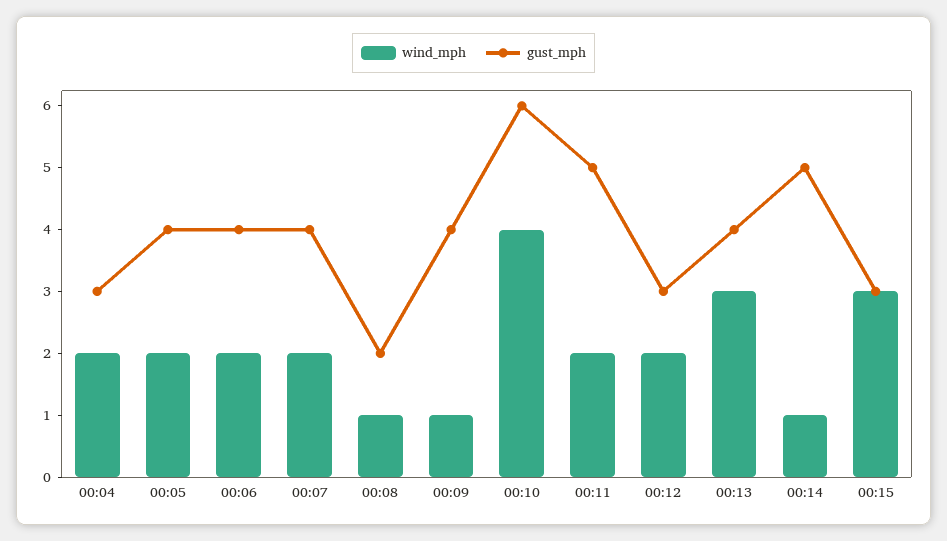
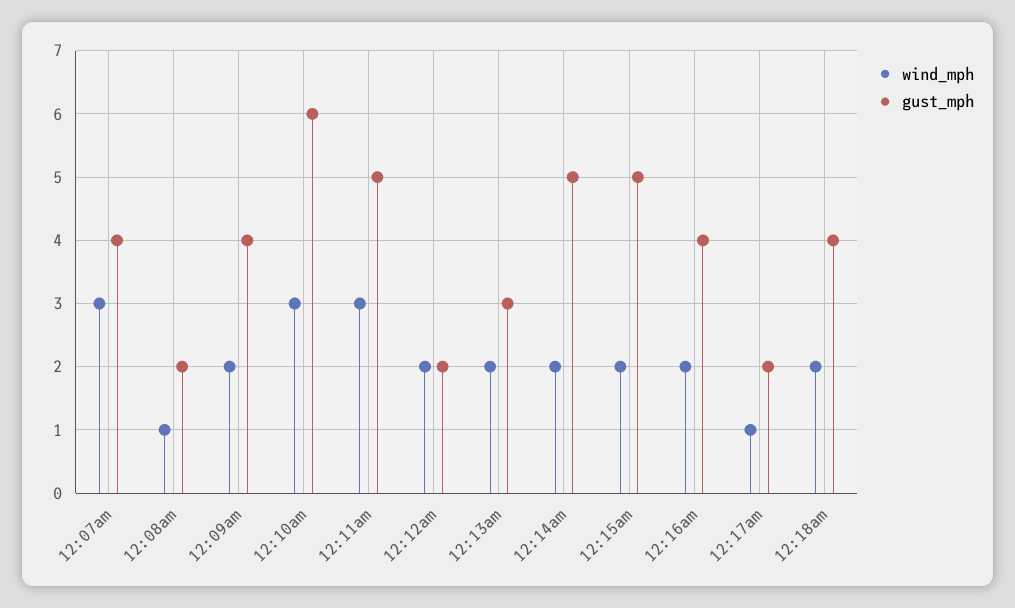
wind_mph, 00:04: 2 -> none
gust_mph, 00:04: 3 -> none
wind_mph, 00:05: 2 -> none
gust_mph, 00:05: 4 -> none
wind_mph, 00:06: 2 -> none
gust_mph, 00:06: 4 -> none
wind_mph, 00:07: 2 -> 3
wind_mph, 00:09: 1 -> 2
wind_mph, 00:10: 4 -> 3
wind_mph, 00:11: 2 -> 3
gust_mph, 00:12: 3 -> 2
wind_mph, 00:13: 3 -> 2
gust_mph, 00:13: 4 -> 3
wind_mph, 00:14: 1 -> 2
wind_mph, 00:15: 3 -> 2
gust_mph, 00:15: 3 -> 5
wind_mph, 12:16am: none -> 2
gust_mph, 12:16am: none -> 4
wind_mph, 12:17am: none -> 1
gust_mph, 12:17am: none -> 2
wind_mph, 12:18am: none -> 2
gust_mph, 12:18am: none -> 4

